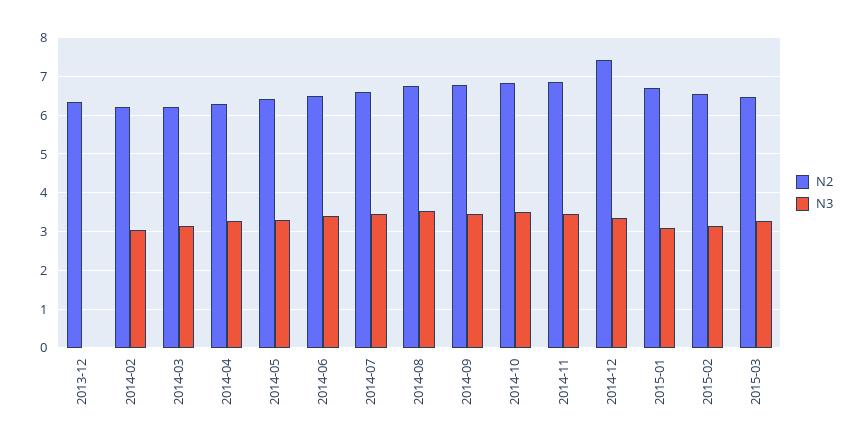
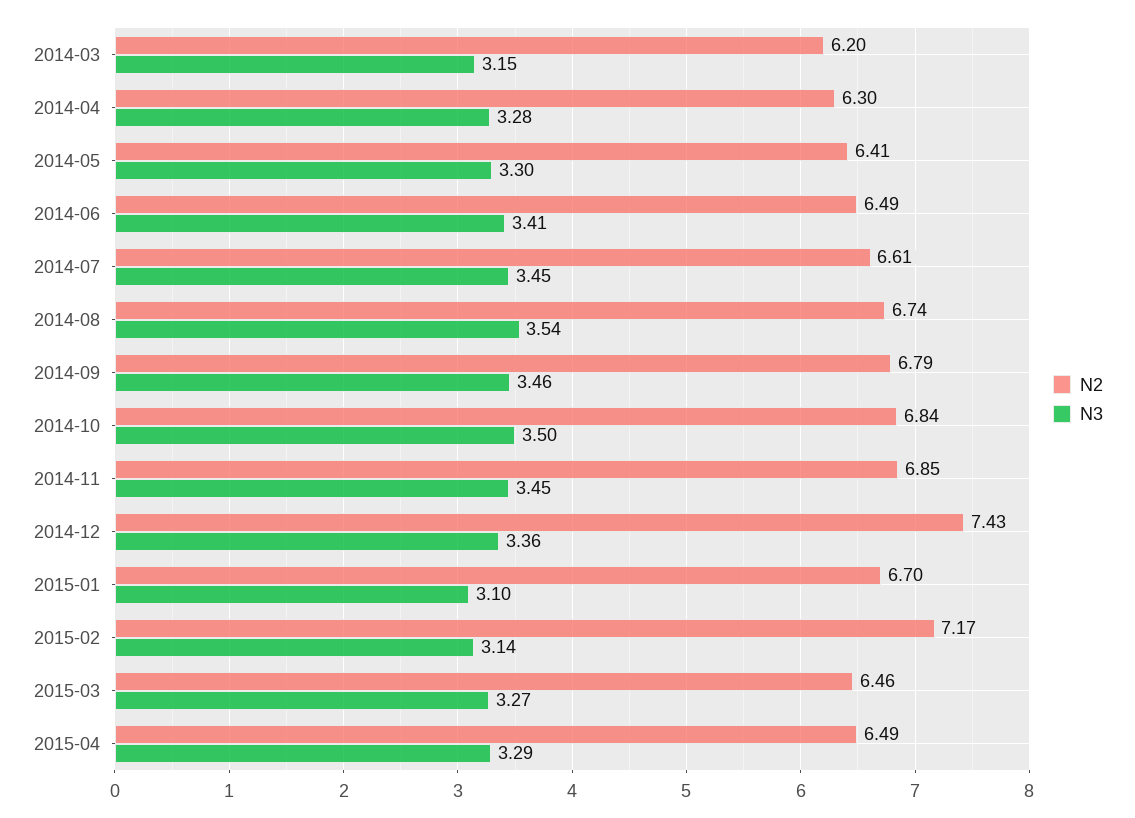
N2, 2013-12: 6.4 -> none
N3, 2013-12: 0 -> none
N2, 2014-02: 6.2 -> none
N3, 2014-02: 3 -> none
N2, 2015-02: 6.6 -> 7.17
N2, 2015-04: none -> 6.49
N3, 2015-04: none -> 3.29

